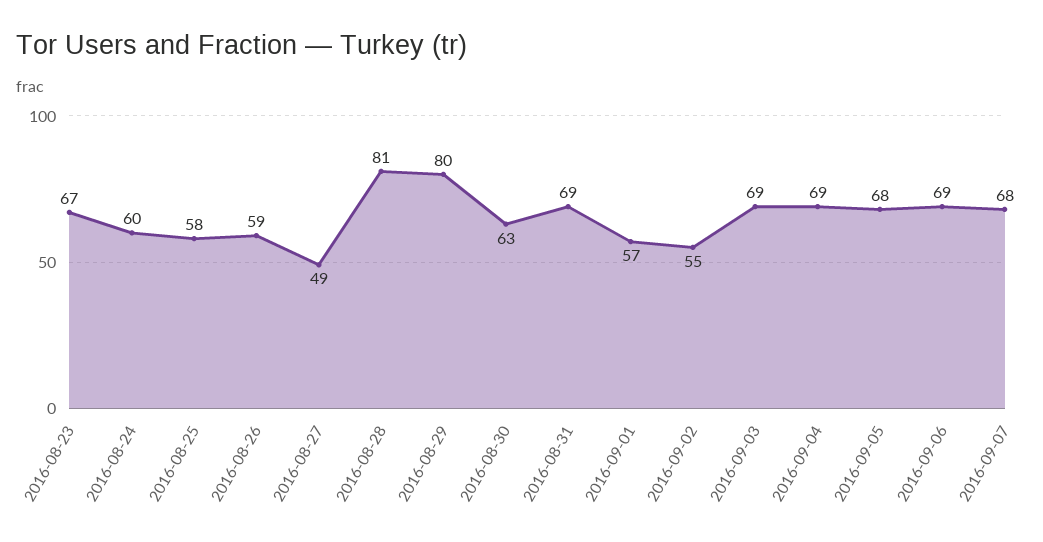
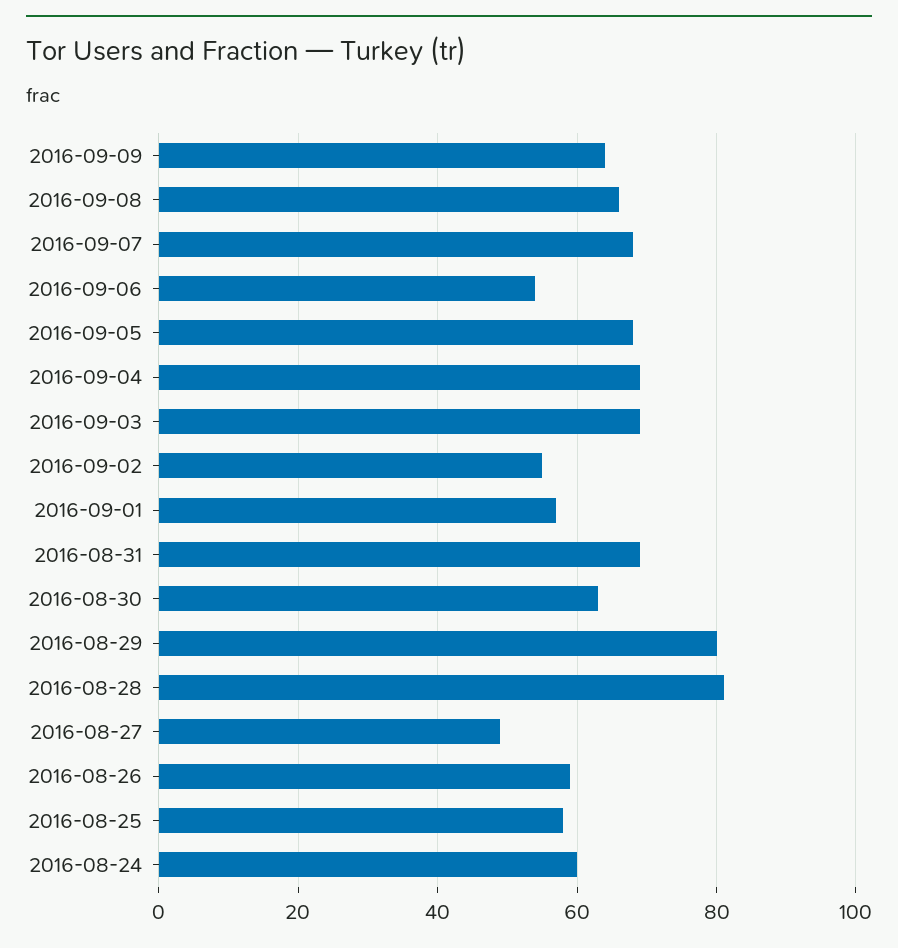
2016-08-23: 67 -> none
2016-09-06: 69 -> 55
2016-09-09: none -> 65
2016-09-08: none -> 65

